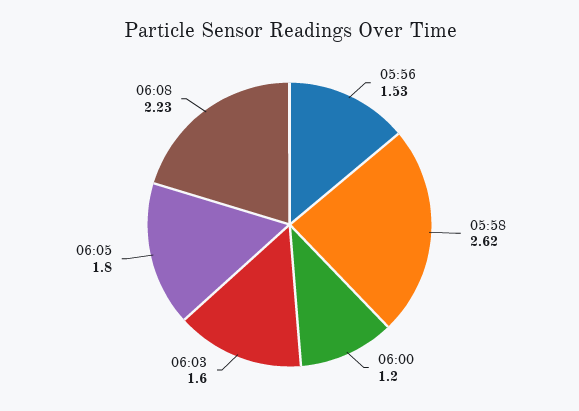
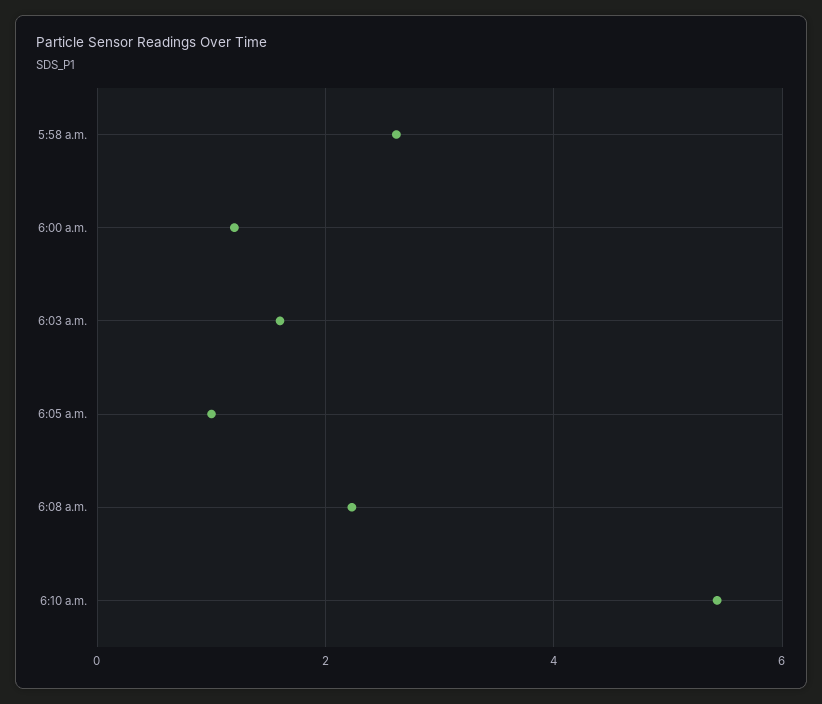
05:56: 1.53 -> none
06:05: 1.8 -> 1
6:10 a.m.: none -> 5.4

